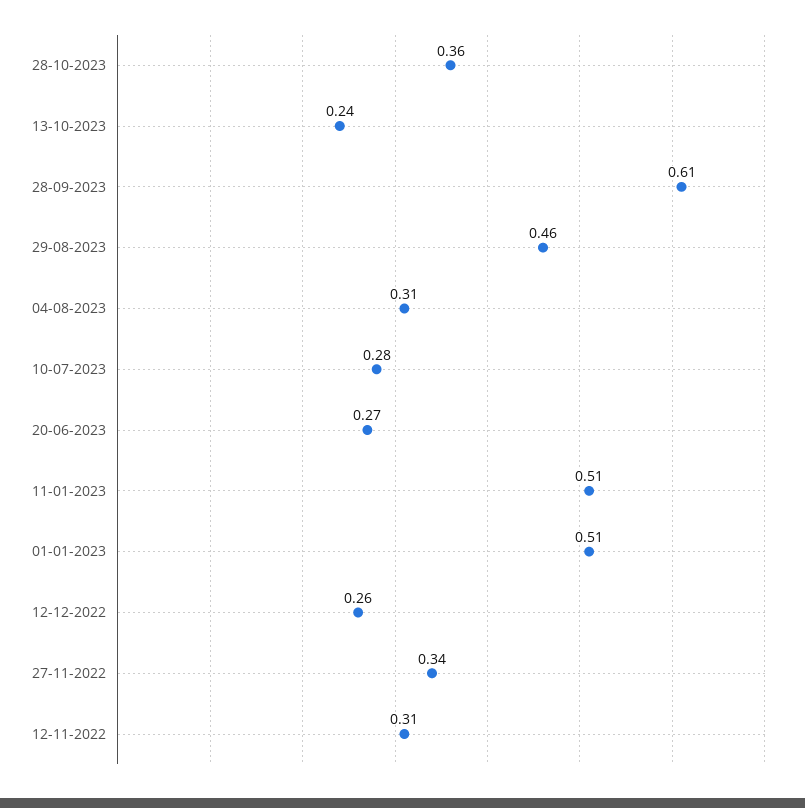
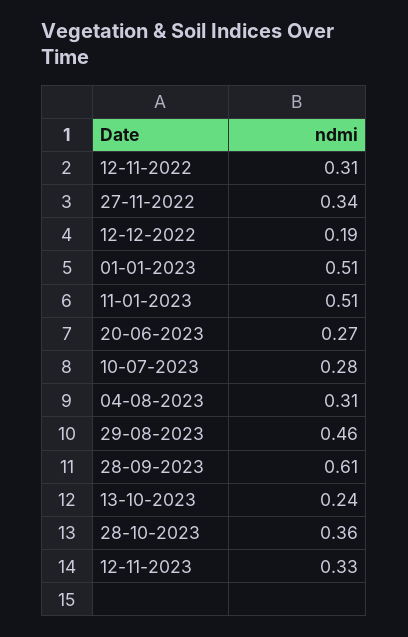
12-12-2022: 0.26 -> 0.19
12-11-2023: none -> 0.33

